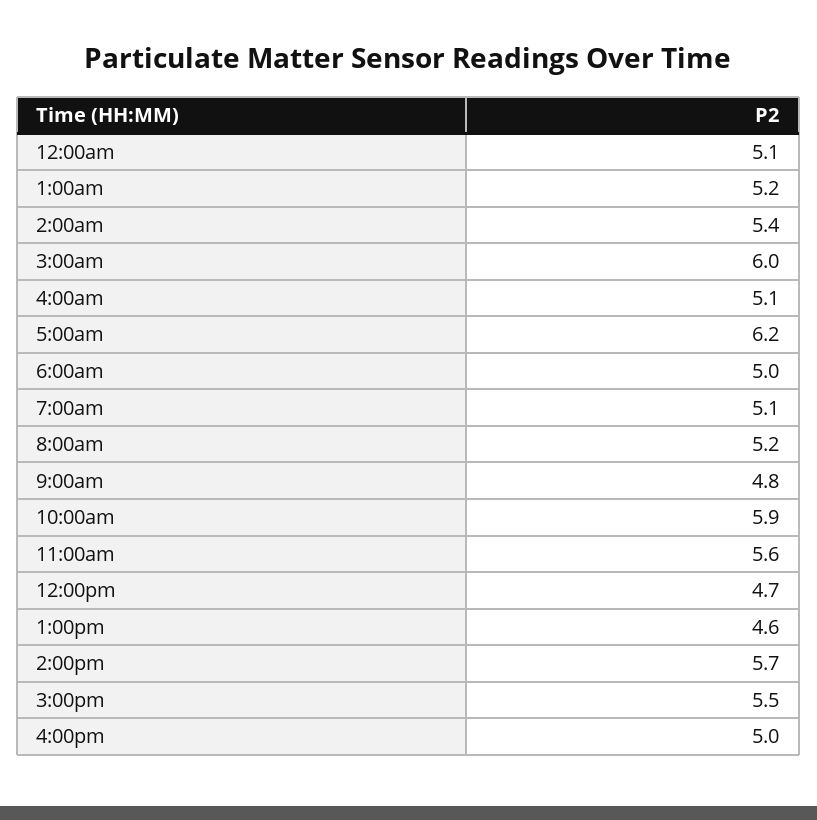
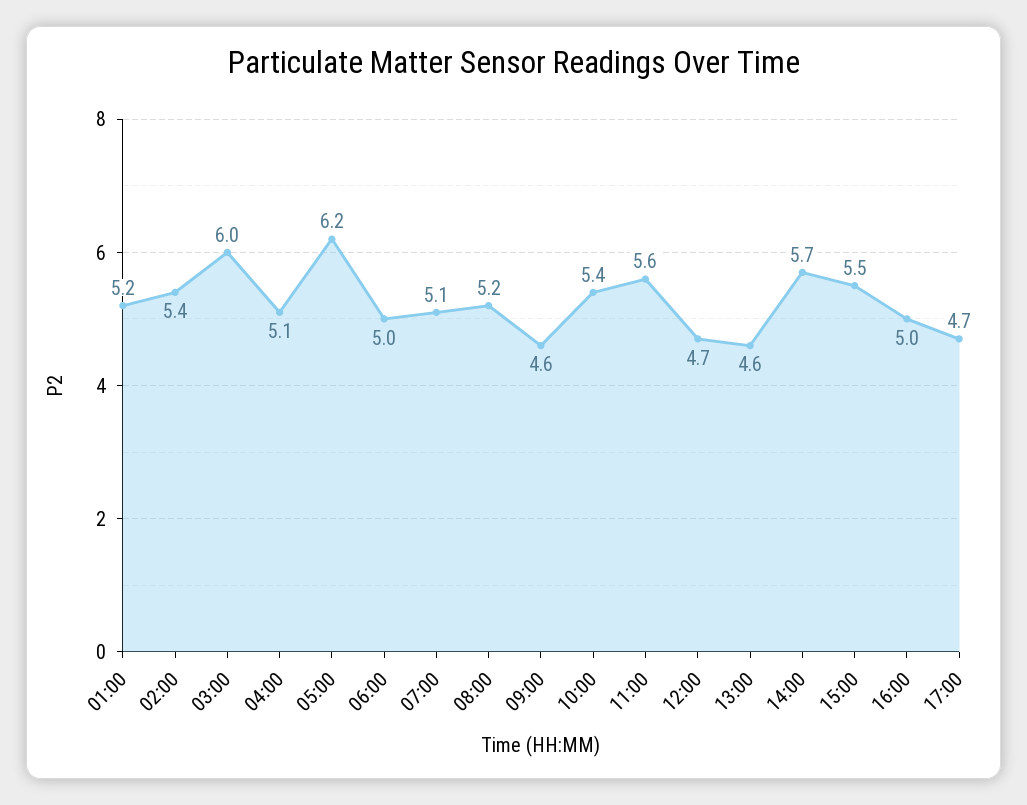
12:00am: 5.1 -> none
9:00am: 4.8 -> 4.6
10:00am: 5.9 -> 5.4
17:00: none -> 4.7

